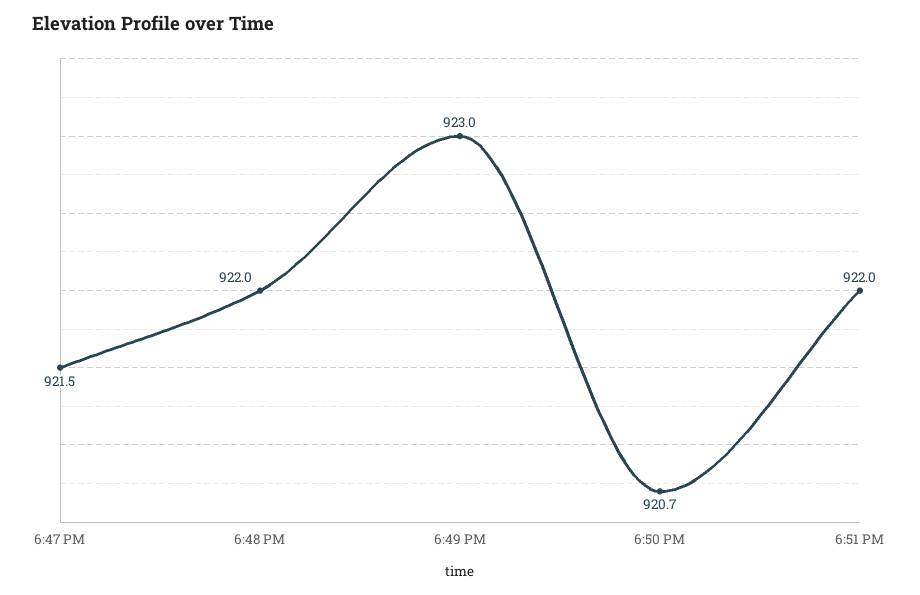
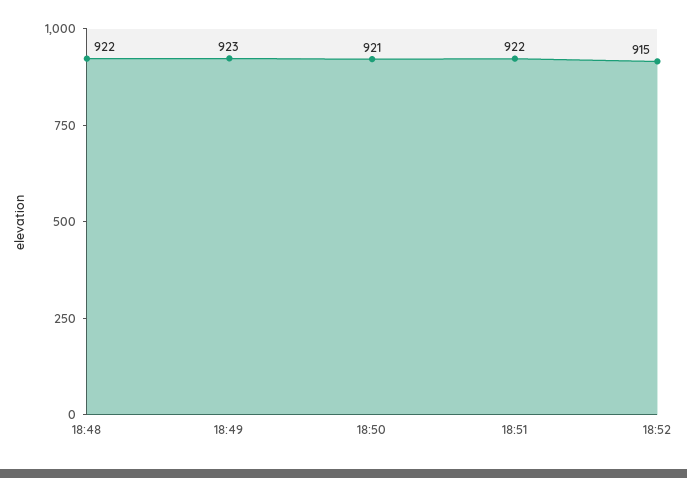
6:47 PM: 921.5 -> none
6:50 PM: 920.7 -> 921
18:52: none -> 915

